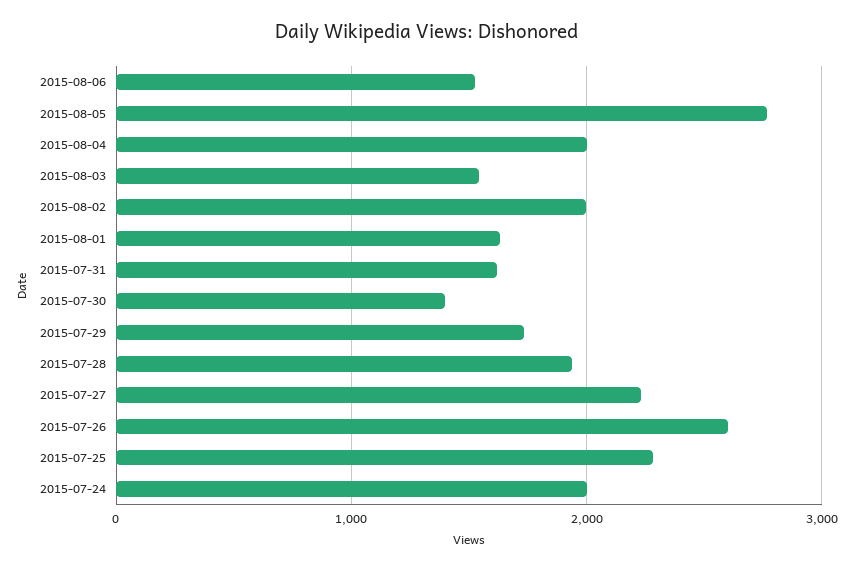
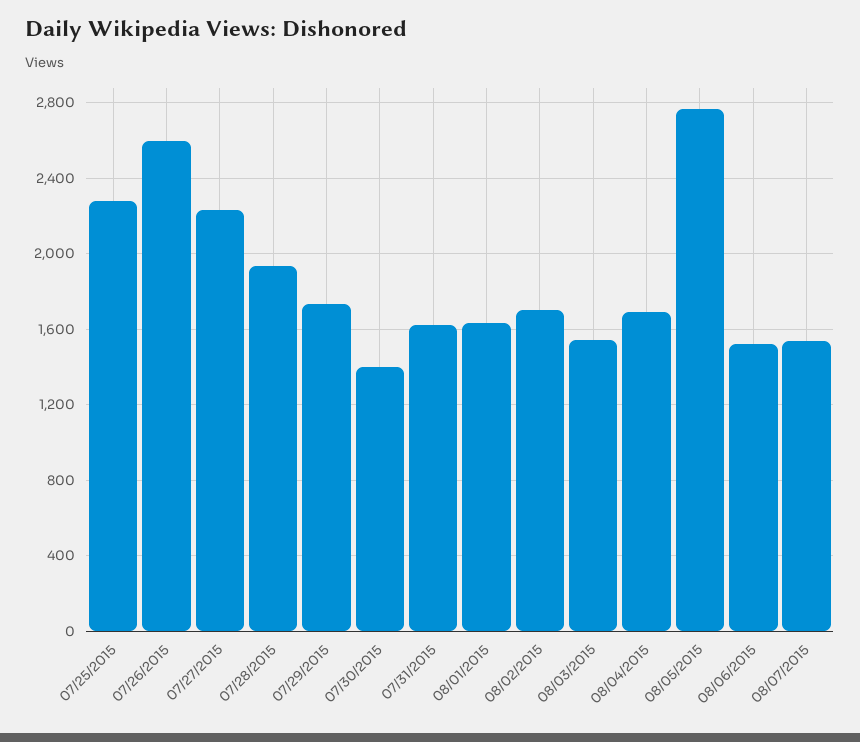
2015-08-04: 2000 -> 1700
2015-08-02: 2000 -> 1700
2015-07-24: 2000 -> none
08/07/2015: none -> 1550

